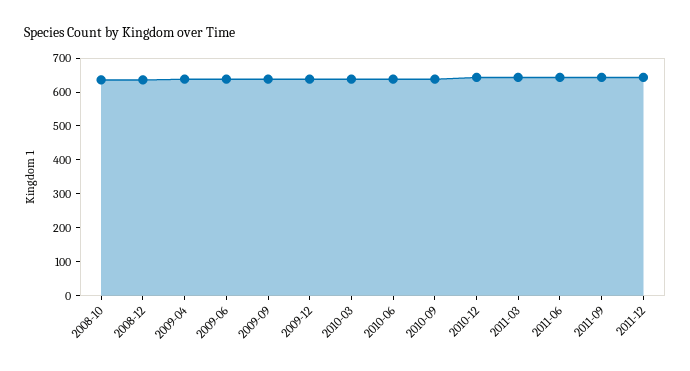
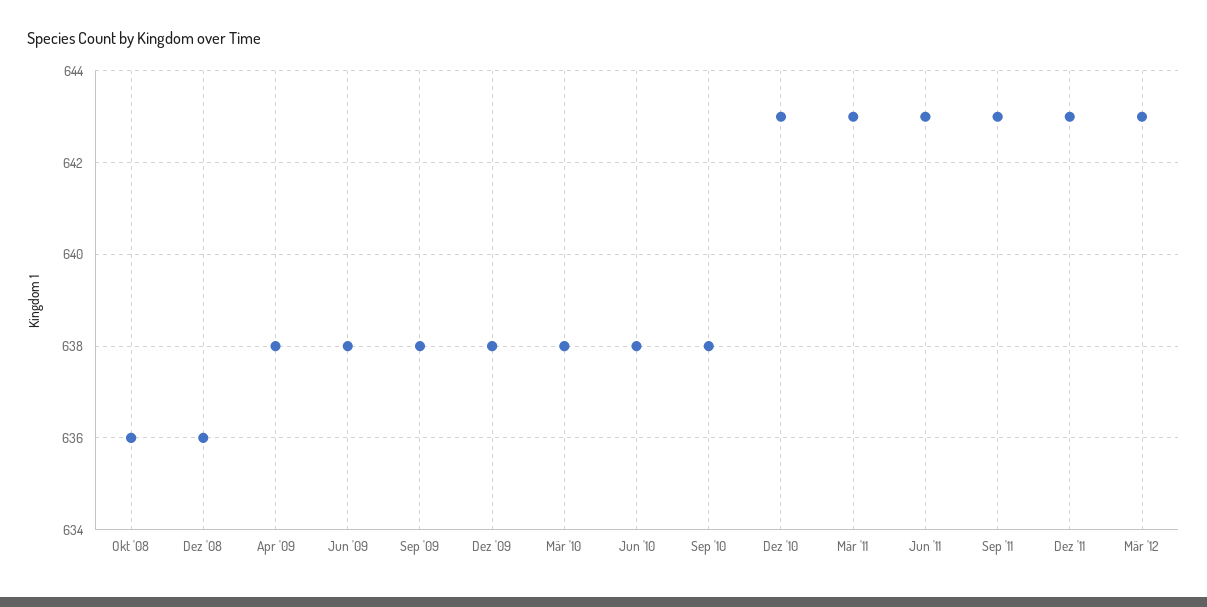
Mär '12: none -> 643

